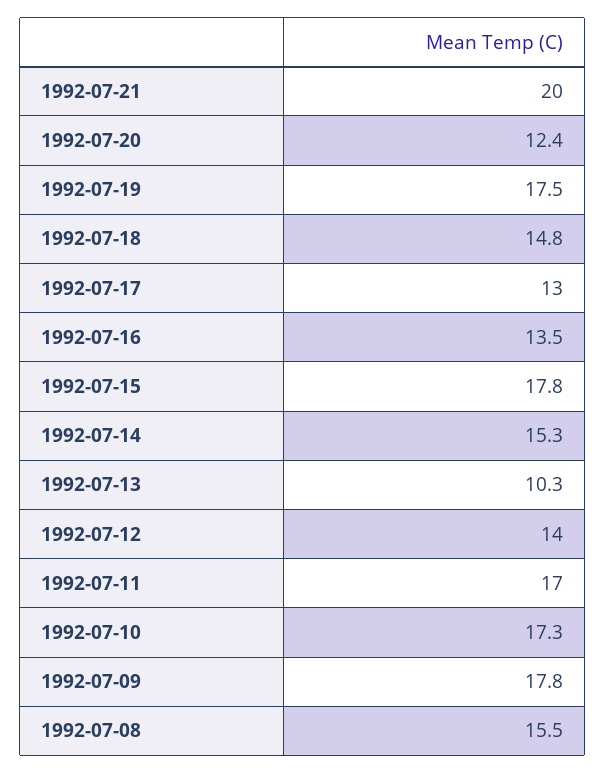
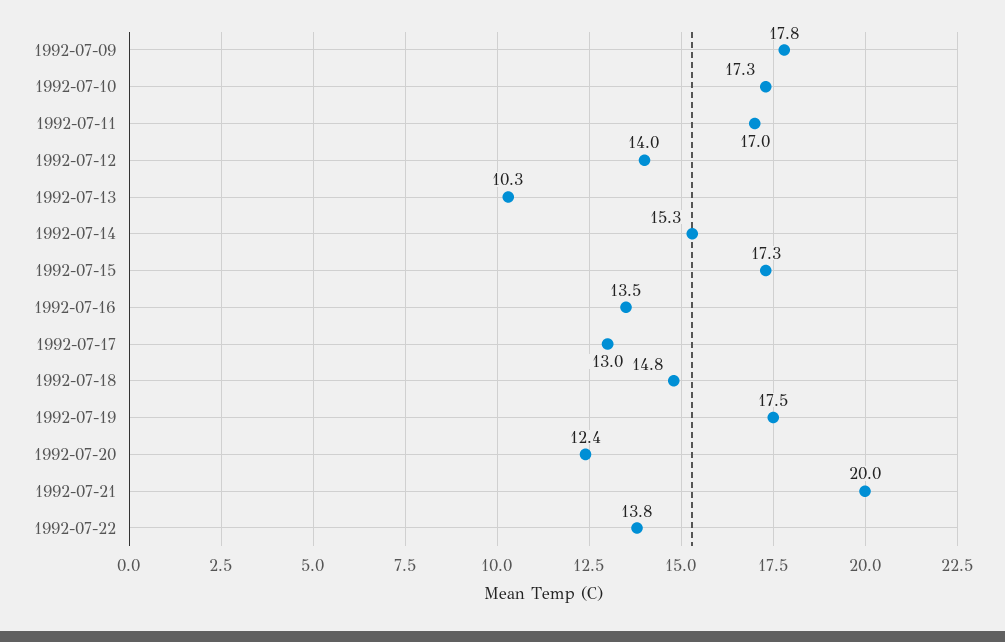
1992-07-15: 17.8 -> 17.3
1992-07-08: 15.5 -> none
1992-07-22: none -> 13.8

